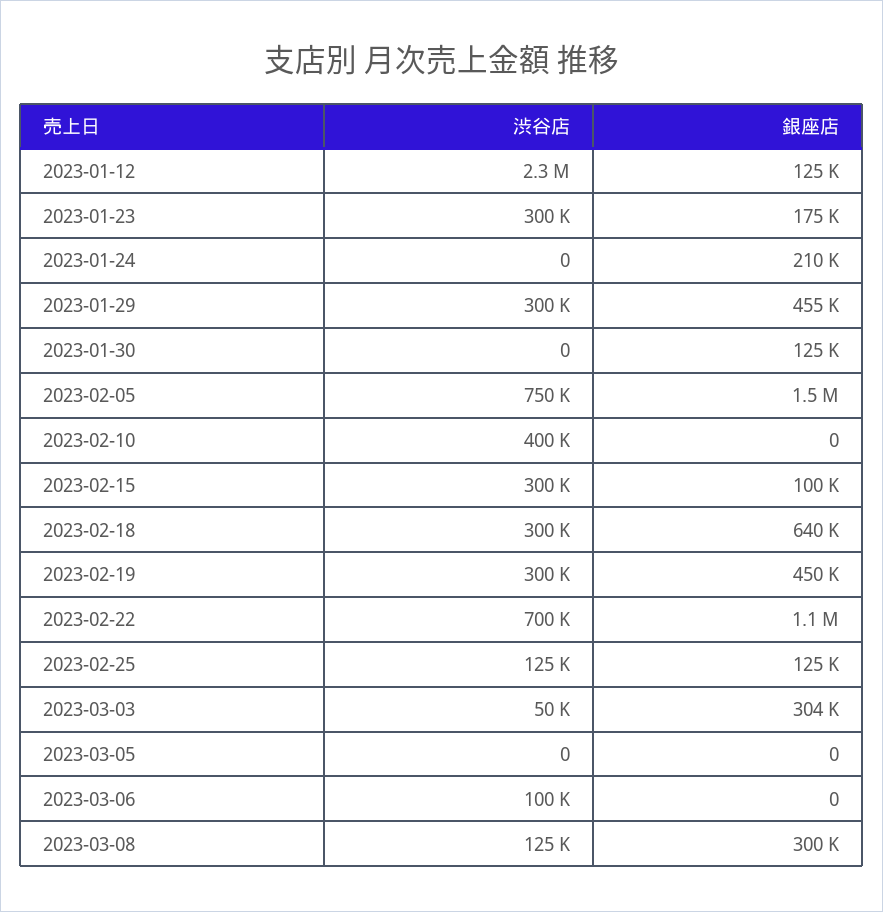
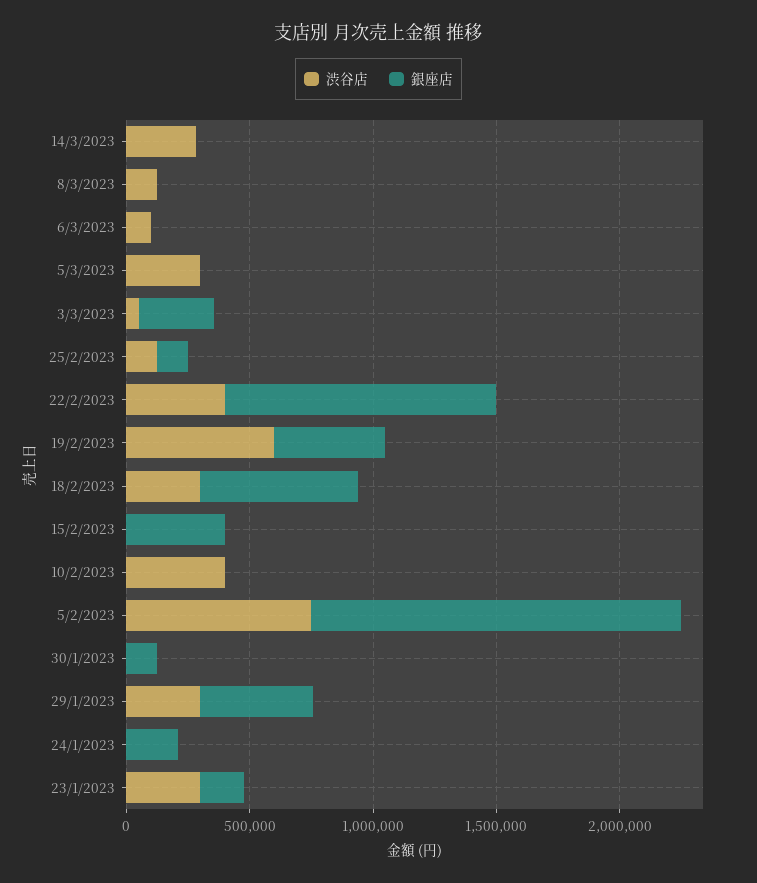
渋谷店, 2023-01-12: 2300000 -> none
銀座店, 2023-01-12: 125000 -> none
渋谷店, 2023-02-15: 300000 -> 0
銀座店, 2023-02-15: 100000 -> 400000
渋谷店, 2023-02-19: 300000 -> 600000
渋谷店, 2023-02-22: 700000 -> 400000
渋谷店, 2023-03-05: 0 -> 300000
銀座店, 2023-03-08: 300000 -> 0
渋谷店, 14/3/2023: none -> 300000
銀座店, 14/3/2023: none -> 0

